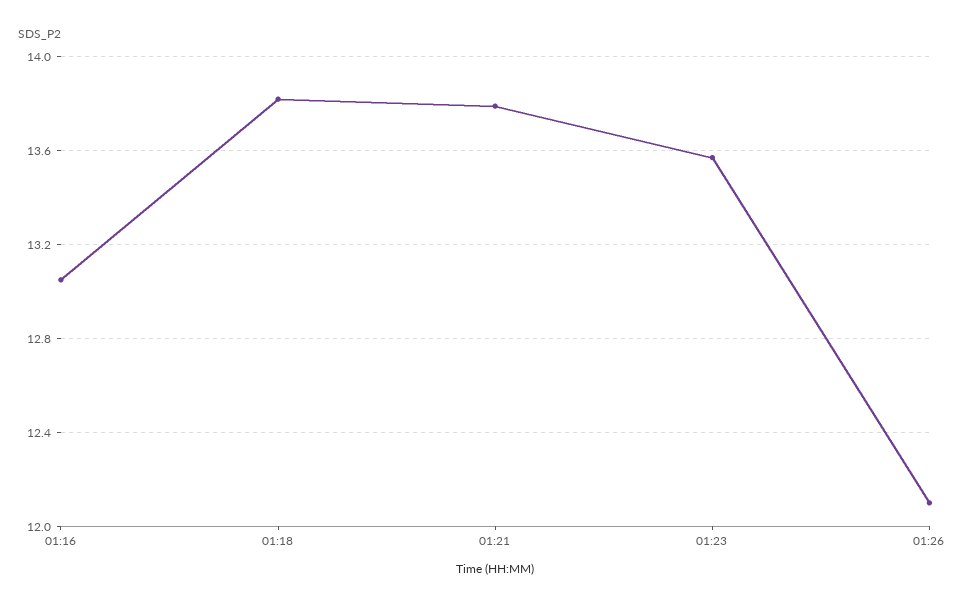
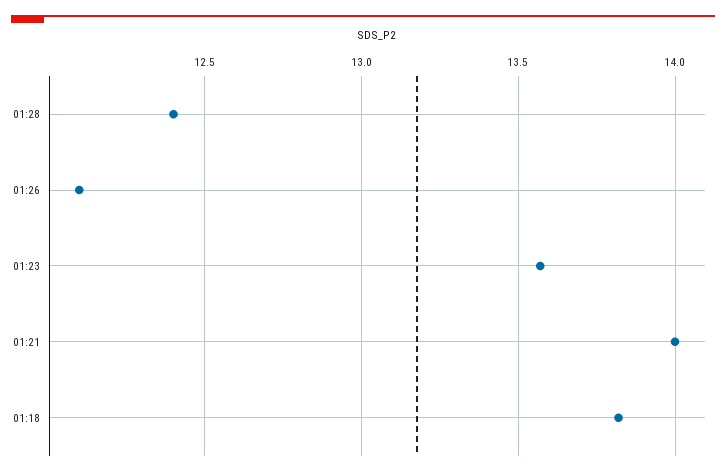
01:16: 13.05 -> none
01:21: 13.8 -> 14
01:28: none -> 12.4

